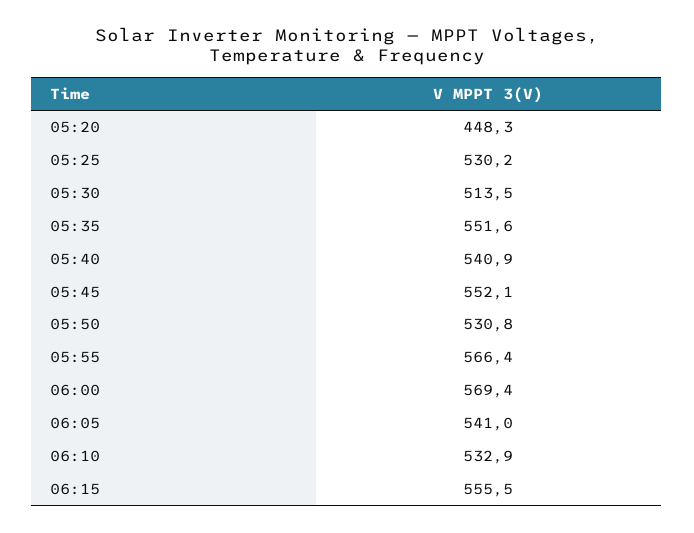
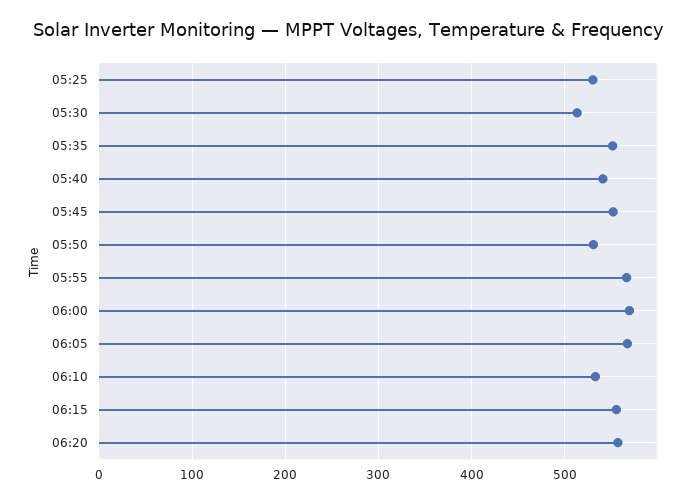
05:20: 448.3 -> none
06:05: 541 -> 570
06:20: none -> 560

